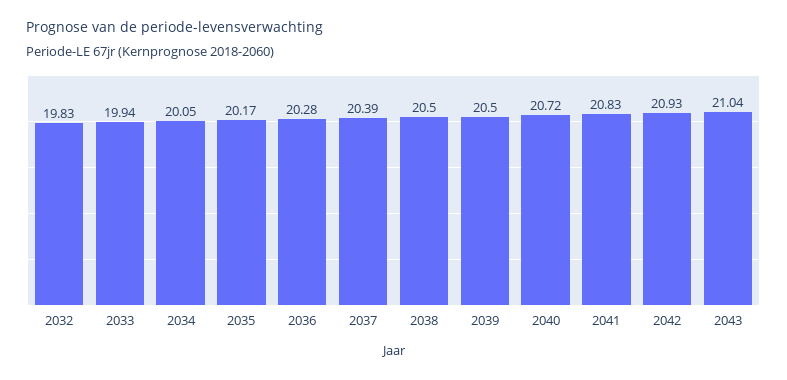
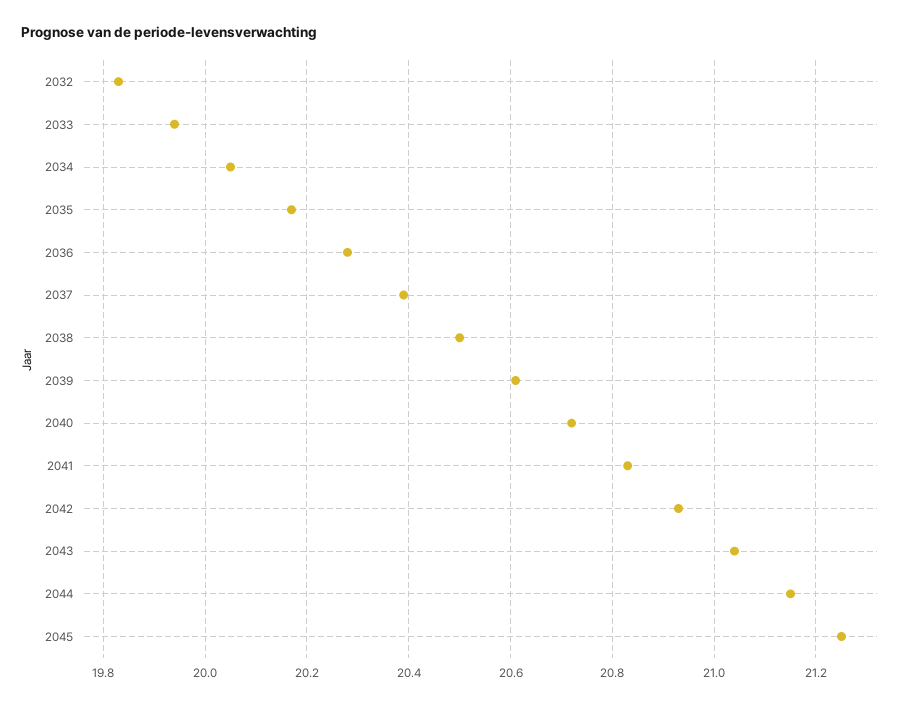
2039: 20.5 -> 20.6
2044: none -> 21.15
2045: none -> 21.25

